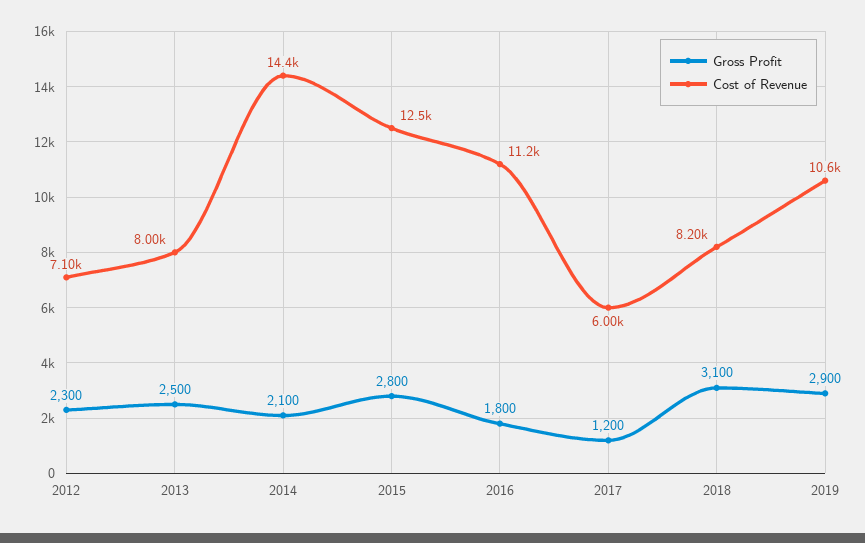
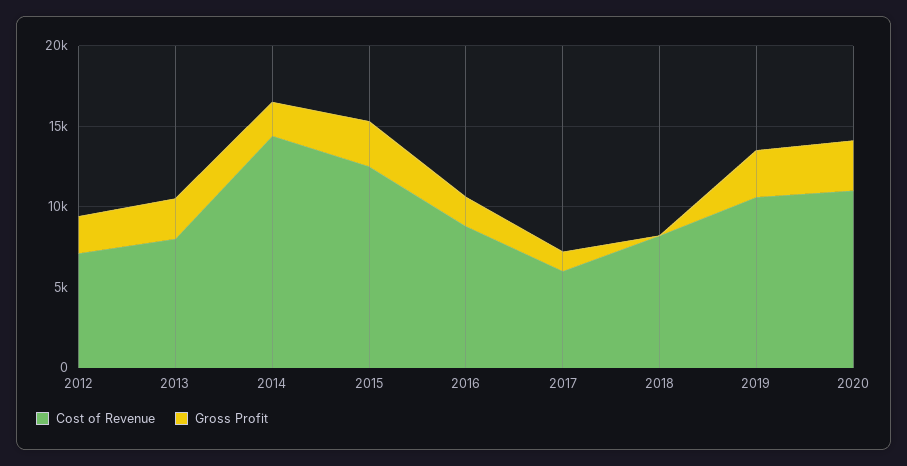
Cost of Revenue, 2016: 11200 -> 9000
Gross Profit, 2018: 3100 -> 0
Cost of Revenue, 2020: none -> 11000
Gross Profit, 2020: none -> 3000

